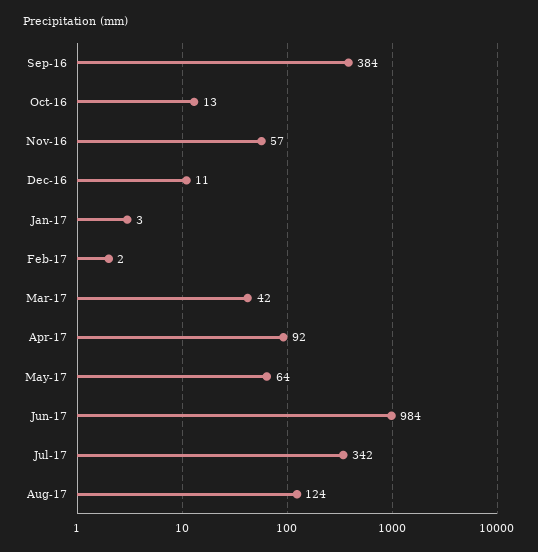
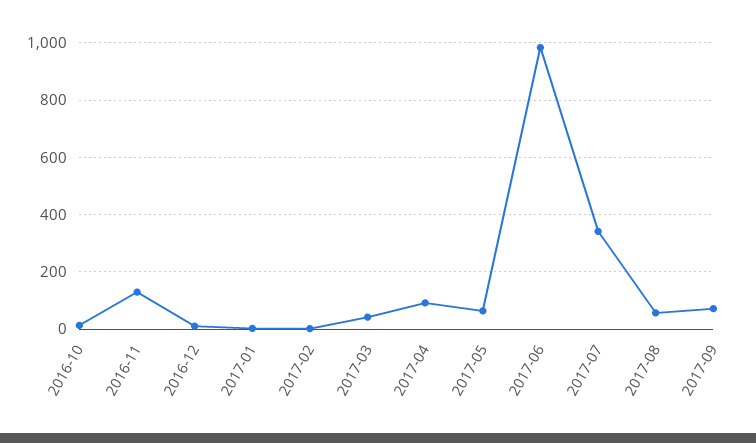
Sep-16: 384 -> none
Nov-16: 57 -> 125
Aug-17: 124 -> 50
2017-09: none -> 75

